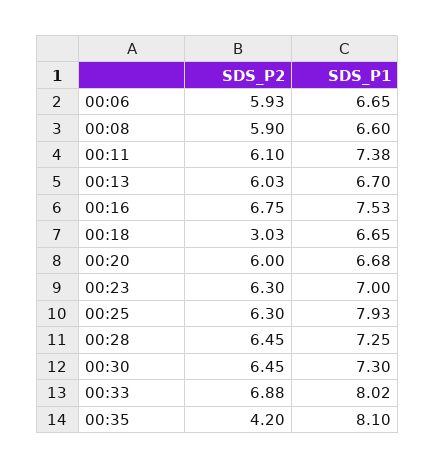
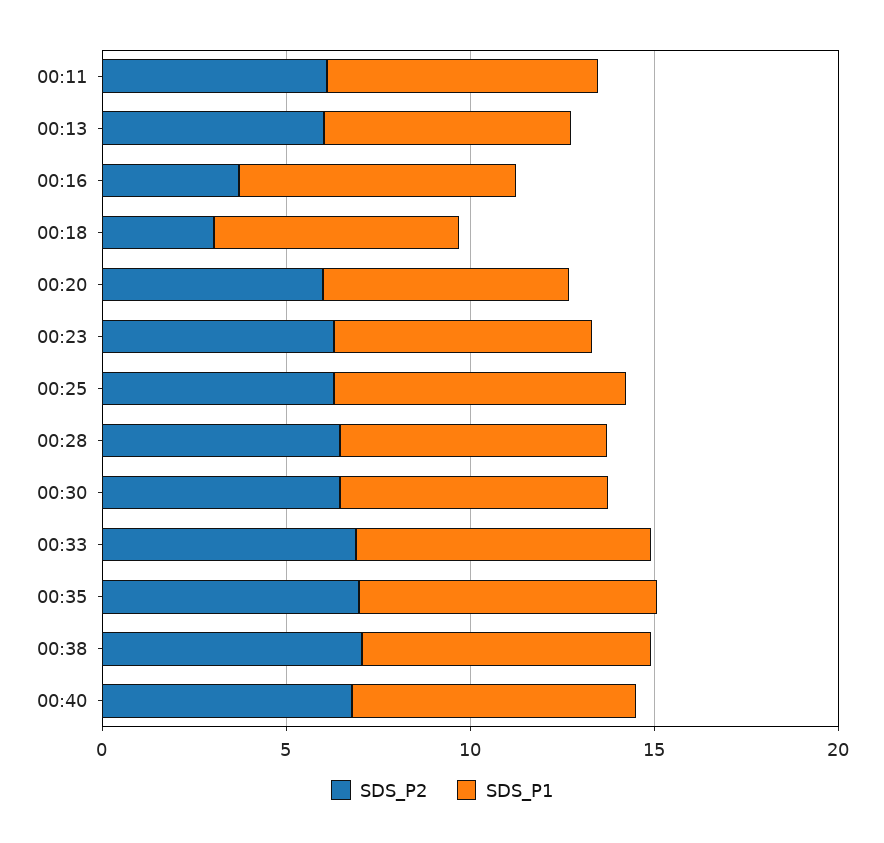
SDS_P2, 00:06: 5.93 -> none
SDS_P1, 00:06: 6.65 -> none
SDS_P2, 00:08: 5.9 -> none
SDS_P1, 00:08: 6.6 -> none
SDS_P2, 00:16: 6.75 -> 4
SDS_P2, 00:35: 4.2 -> 7
SDS_P2, 00:38: none -> 7
SDS_P1, 00:38: none -> 8
SDS_P2, 00:40: none -> 7
SDS_P1, 00:40: none -> 8

